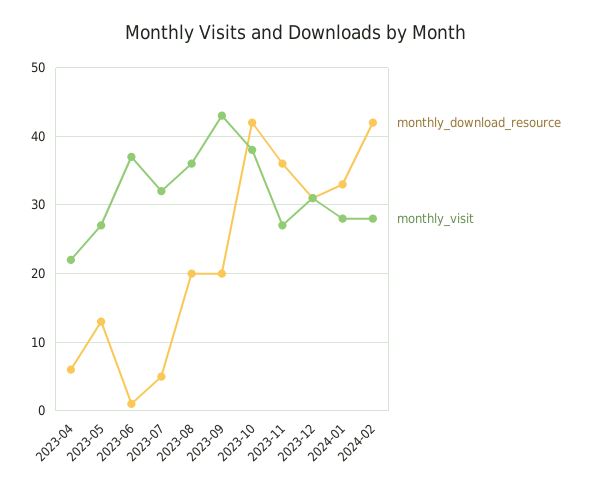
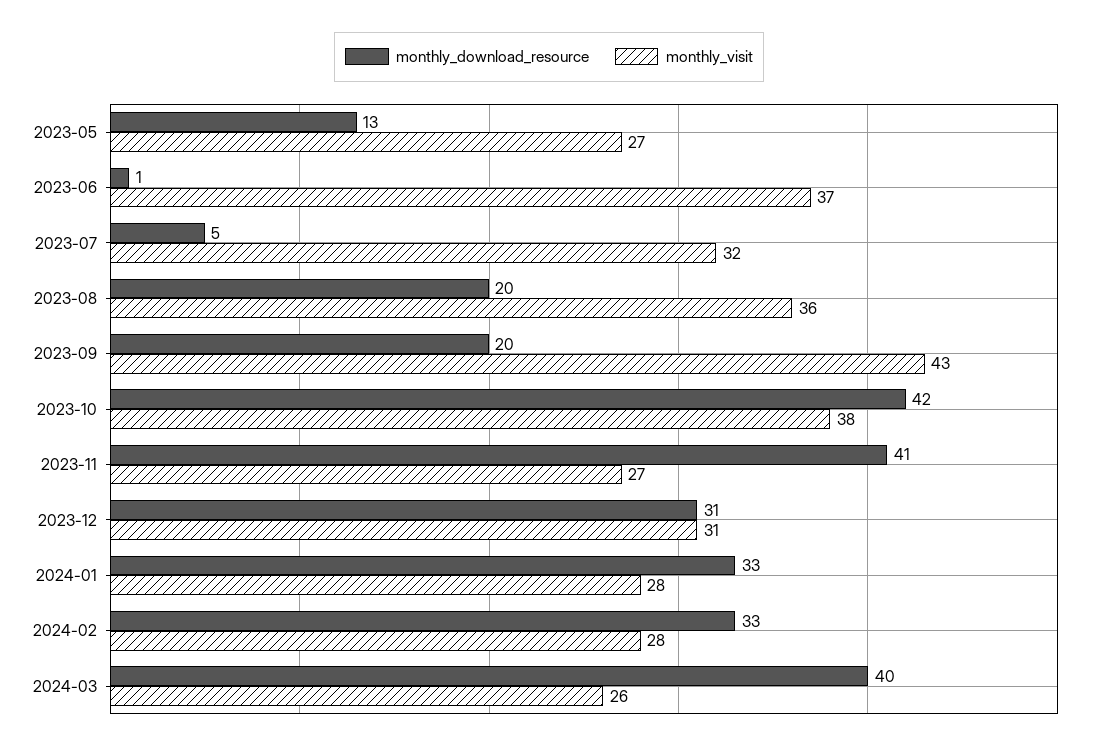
monthly_download_resource, 2023-04: 6 -> none
monthly_visit, 2023-04: 22 -> none
monthly_download_resource, 2023-11: 36 -> 41
monthly_download_resource, 2024-02: 42 -> 33
monthly_download_resource, 2024-03: none -> 40
monthly_visit, 2024-03: none -> 26

